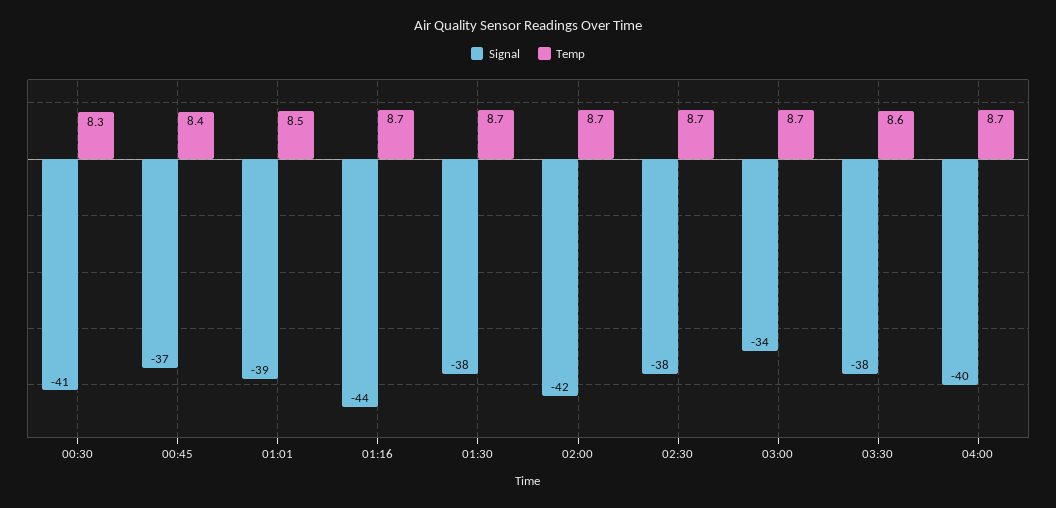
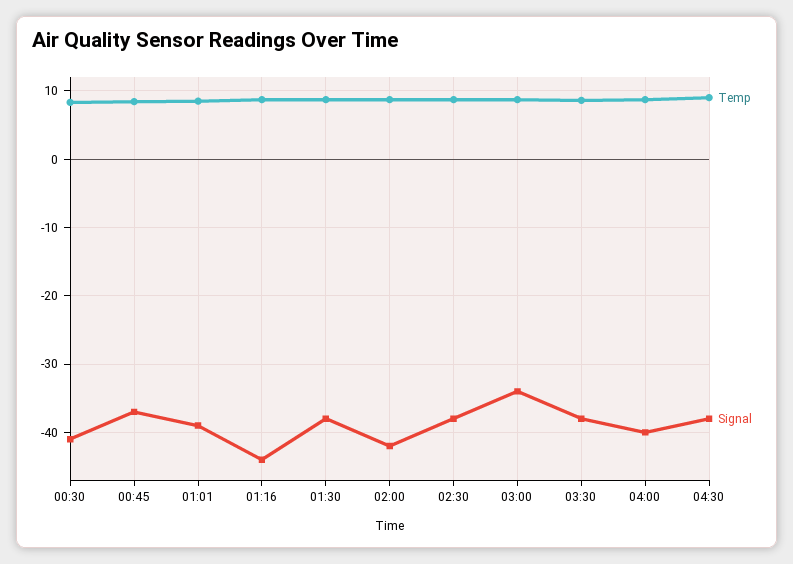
Temp, 04:30: none -> 9
Signal, 04:30: none -> -38

